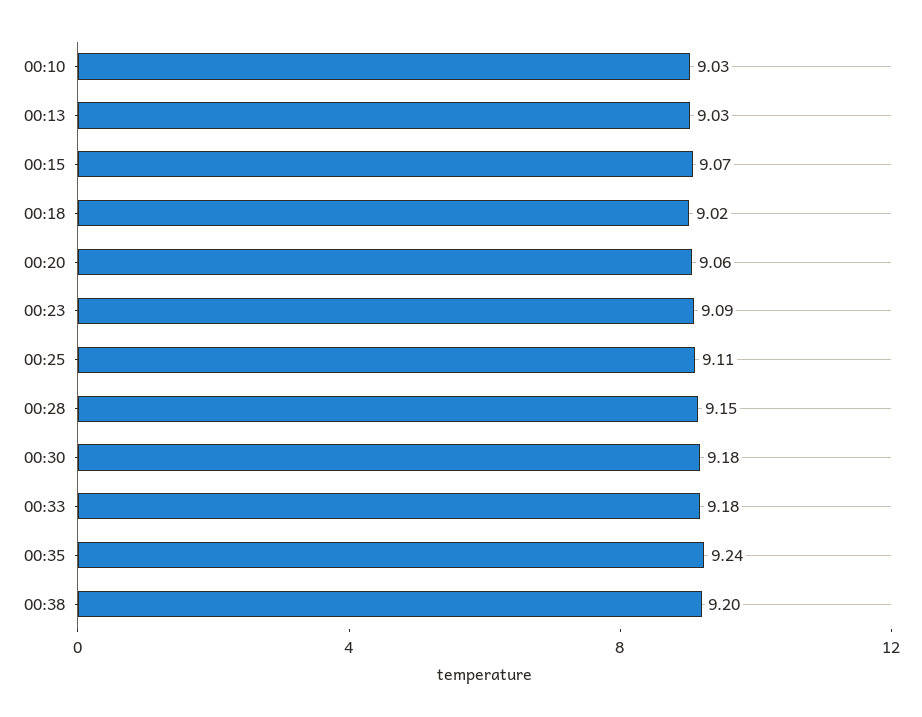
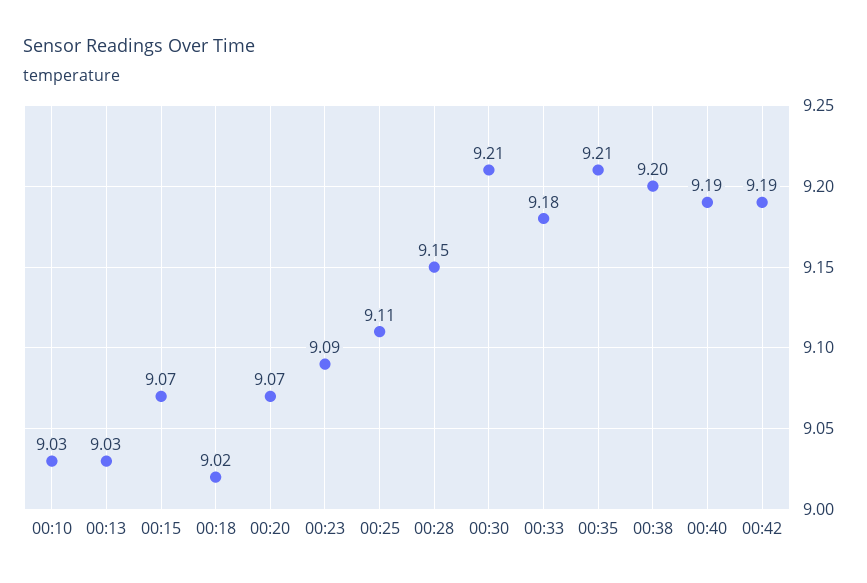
00:20: 9.06 -> 9.07
00:30: 9.18 -> 9.21
00:35: 9.24 -> 9.21
00:40: none -> 9.19
00:42: none -> 9.19

